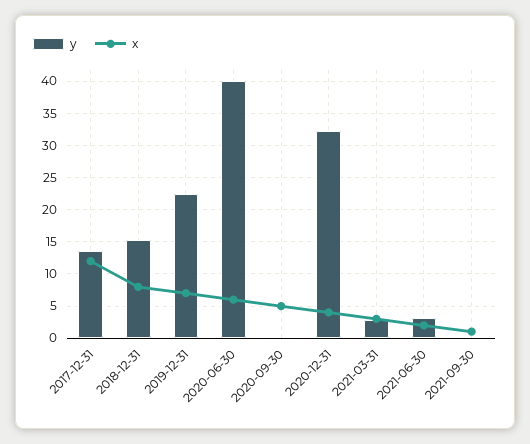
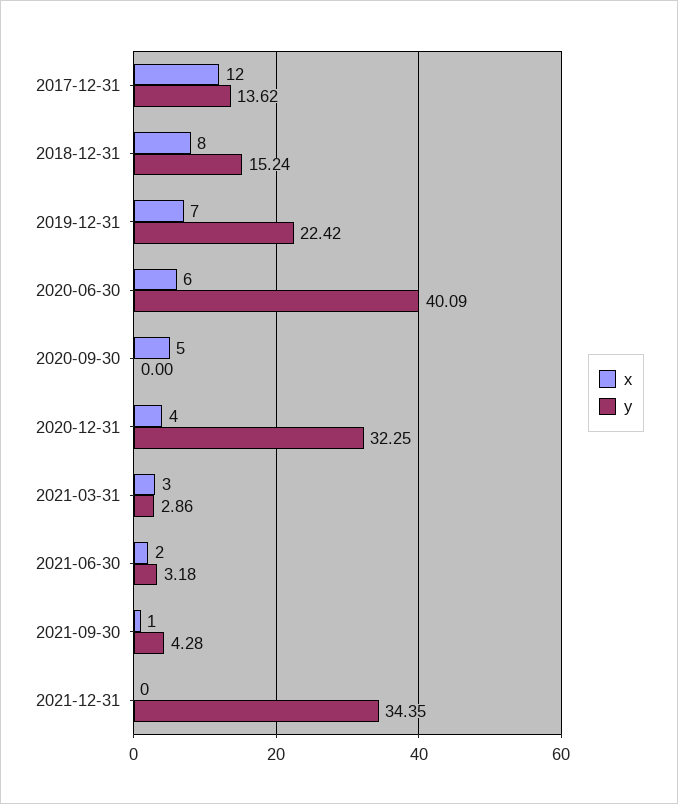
y, 2021-09-30: 0 -> 4.28
x, 2021-12-31: none -> 0
y, 2021-12-31: none -> 34.35

